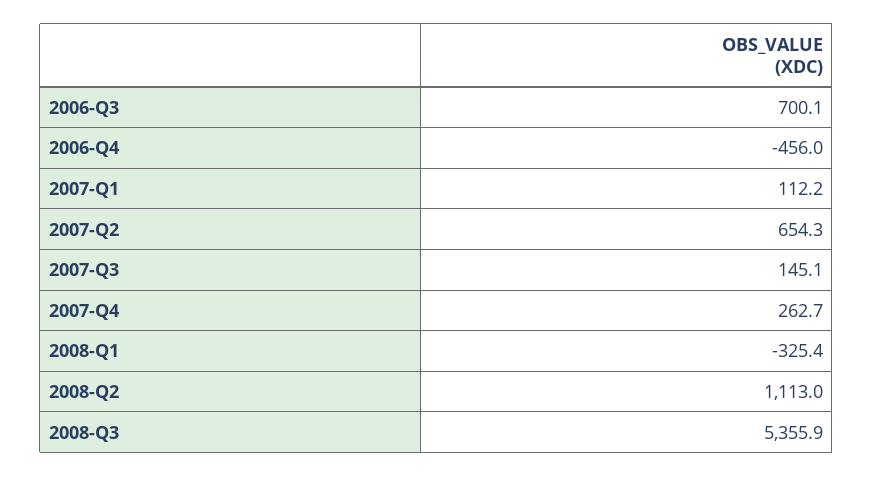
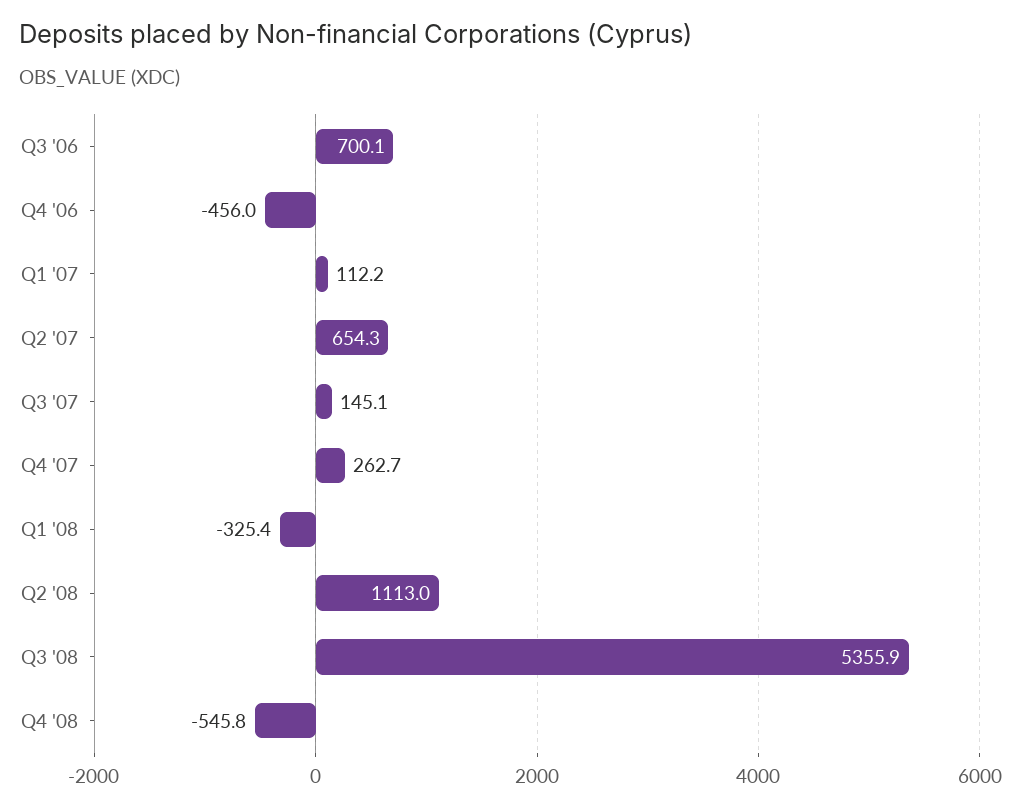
Q4 '08: none -> -545.8

